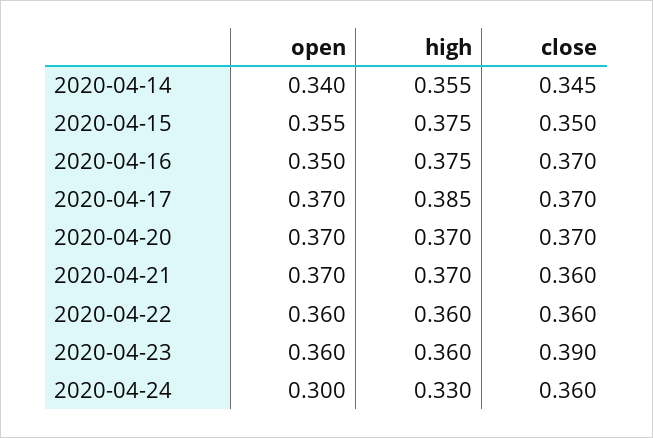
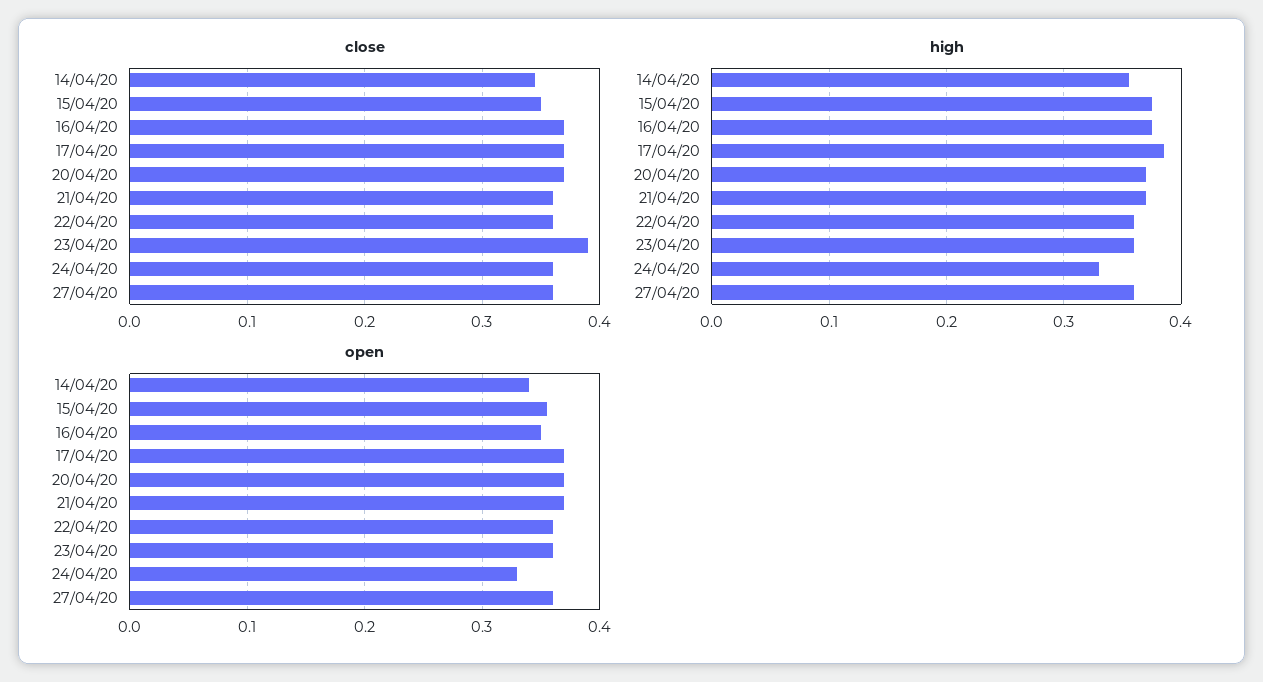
open, 2020-04-24: 0.3 -> 0.33
close, 27/04/20: none -> 0.36
high, 27/04/20: none -> 0.36
open, 27/04/20: none -> 0.36

